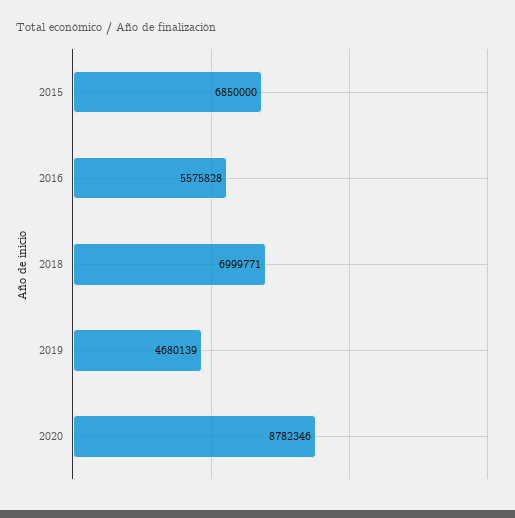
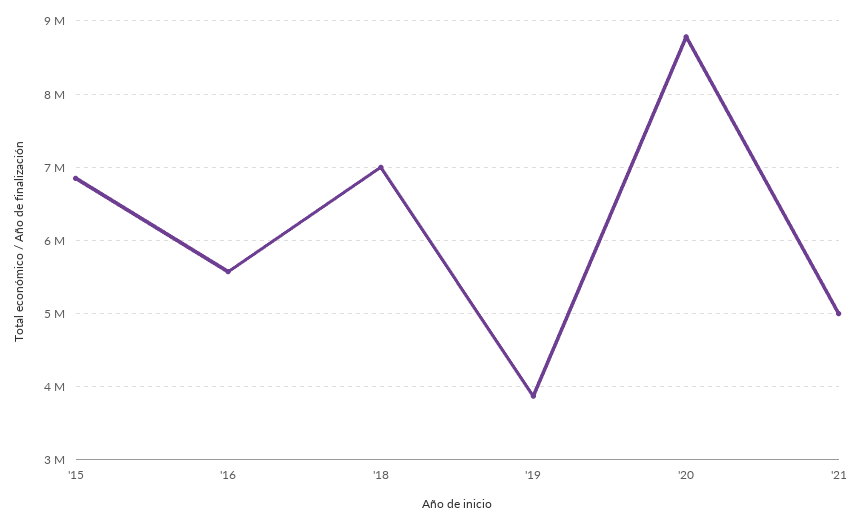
2019: 4680139 -> 3900000
'21: none -> 5000000

